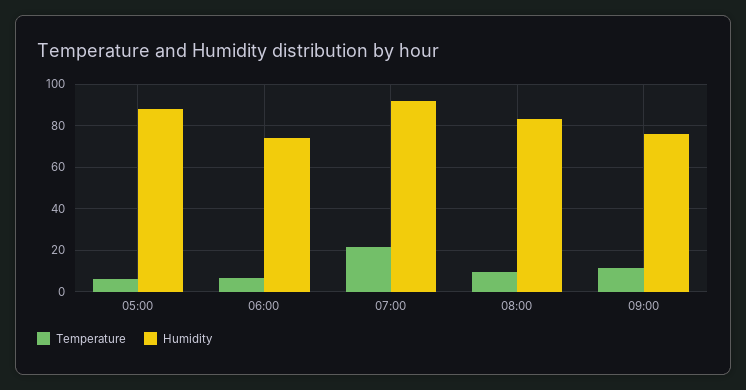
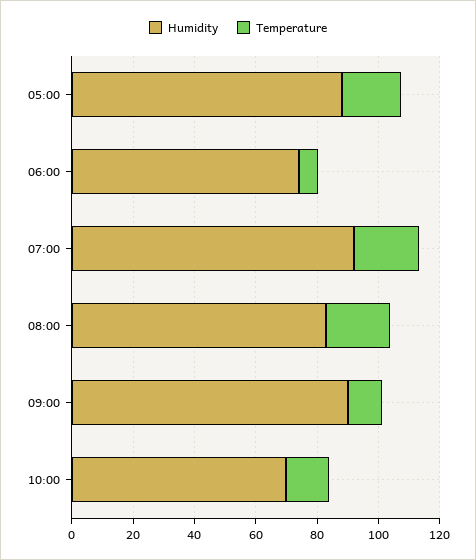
Temperature, 05:00: 5 -> 20
Temperature, 08:00: 10 -> 20
Humidity, 09:00: 75 -> 90
Humidity, 10:00: none -> 70
Temperature, 10:00: none -> 15

